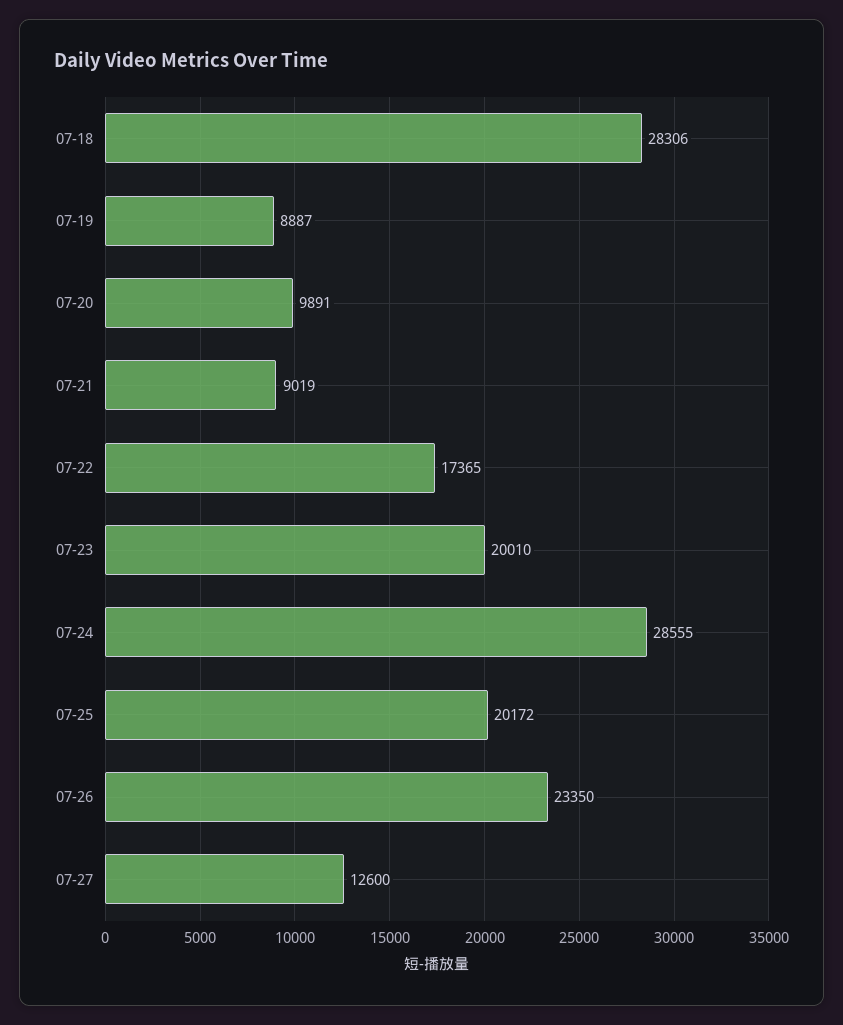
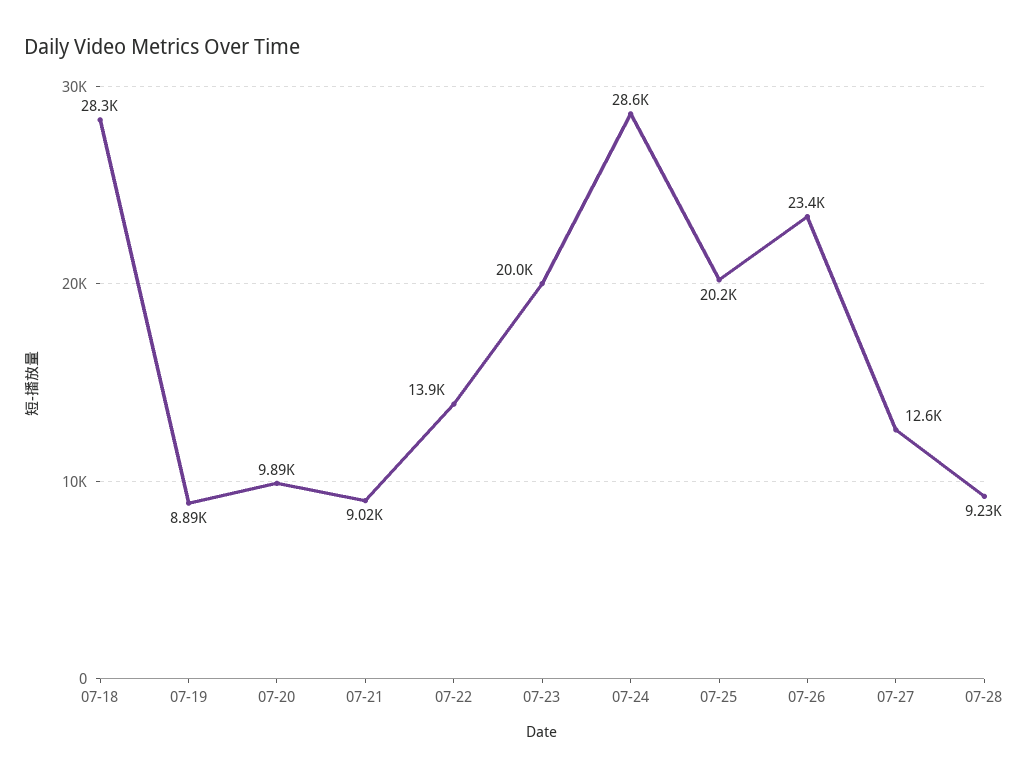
07-22: 17365 -> 13900
07-28: none -> 9230

